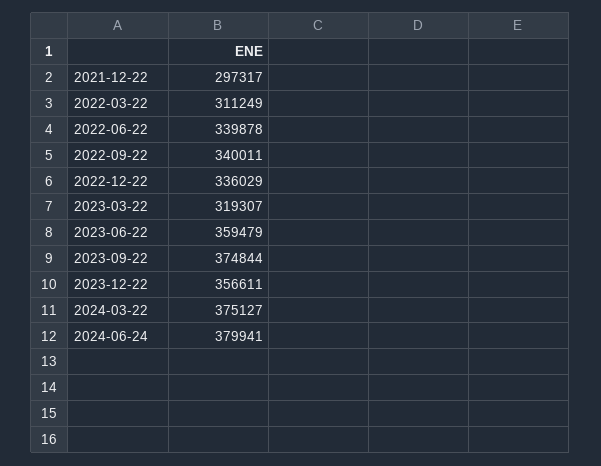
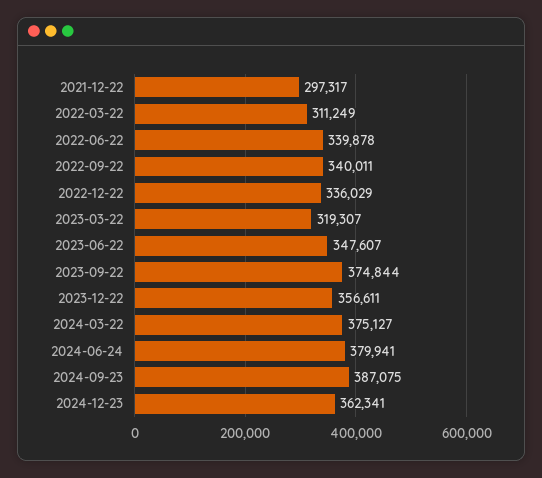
2023-06-22: 359479 -> 347607
2024-09-23: none -> 387075
2024-12-23: none -> 362341

